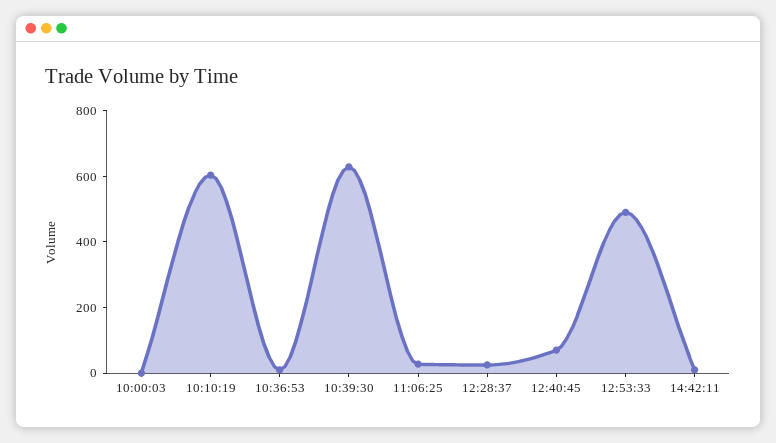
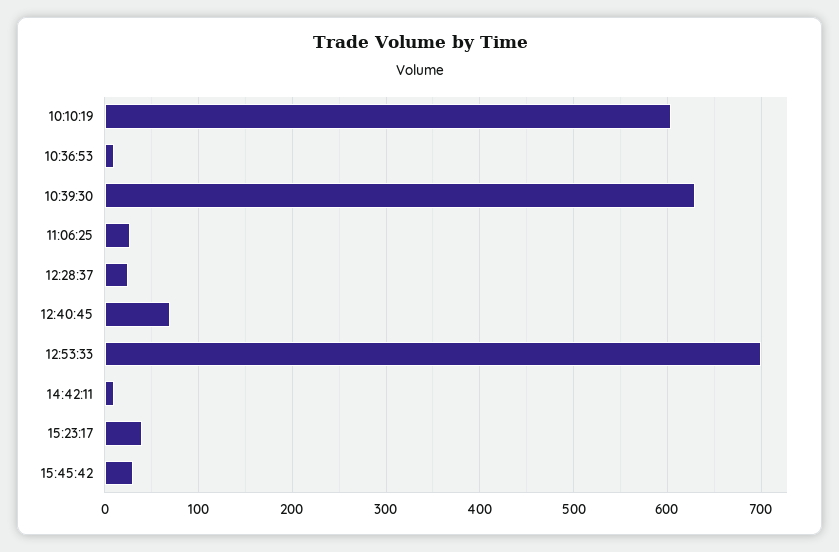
10:00:03: 0 -> none
12:53:33: 500 -> 700
15:23:17: none -> 40
15:45:42: none -> 30

